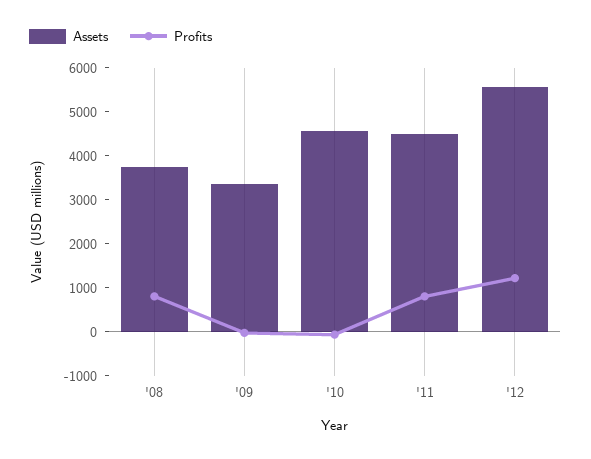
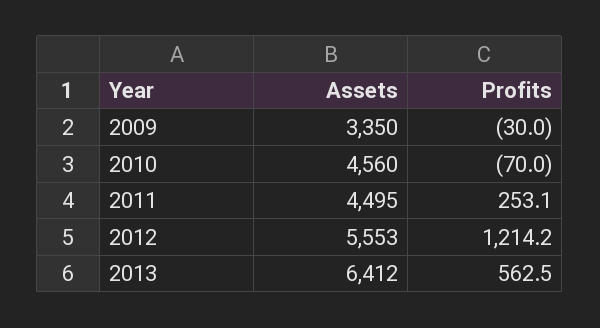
Assets, '08: 3800 -> none
Profits, '08: 800 -> none
Profits, '11: 800 -> 253.1
Assets, 2013: none -> 6412
Profits, 2013: none -> 562.5

